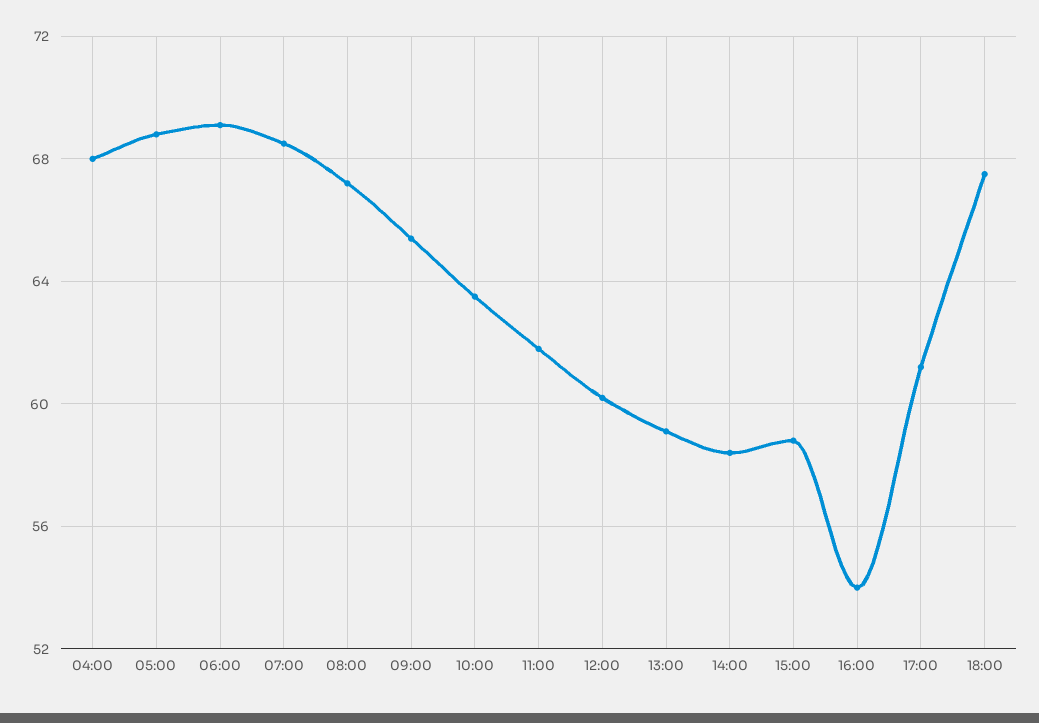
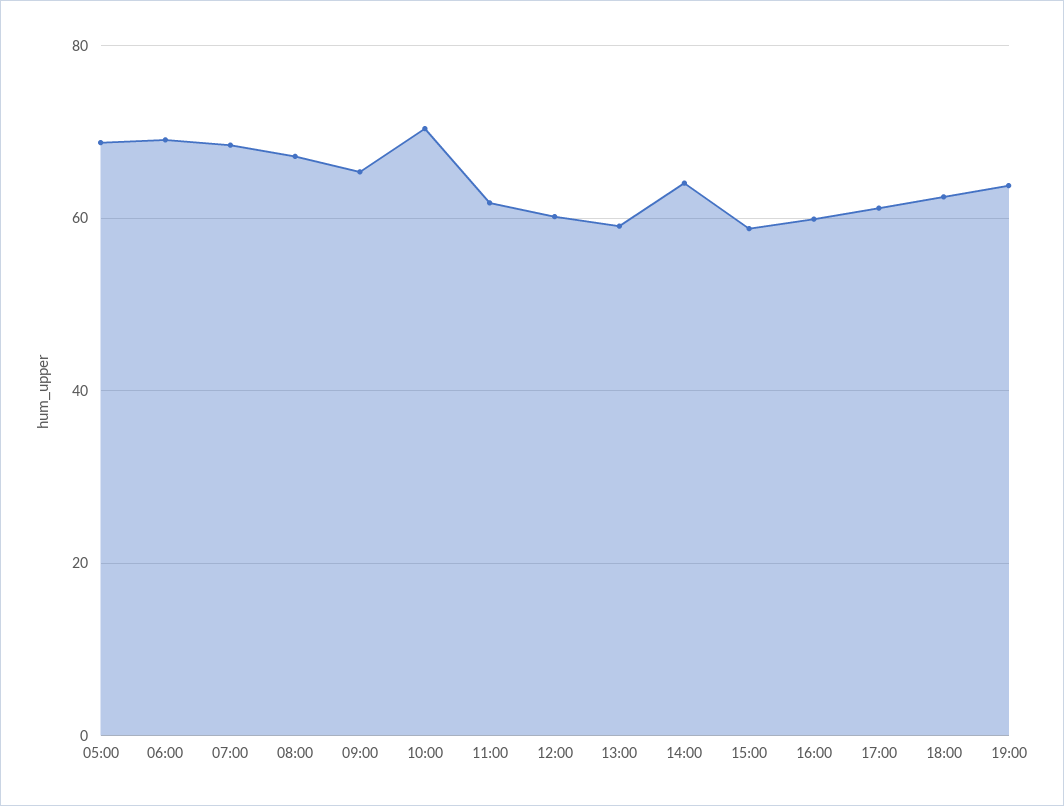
04:00: 68 -> none
10:00: 63.5 -> 70
14:00: 58.5 -> 64
16:00: 54 -> 60
18:00: 67.5 -> 62
19:00: none -> 64

